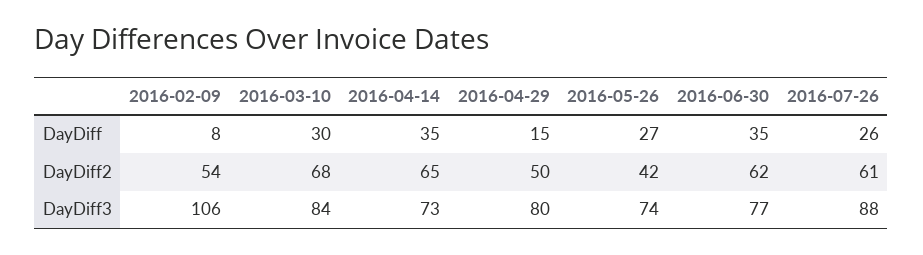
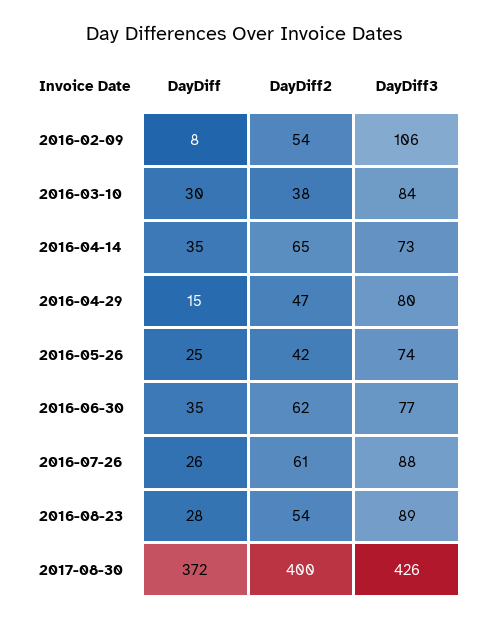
2016-05-26, DayDiff: 27 -> 25
2016-03-10, DayDiff2: 68 -> 38
2016-04-29, DayDiff2: 50 -> 47
2016-08-23, DayDiff: none -> 28
2016-08-23, DayDiff2: none -> 54
2016-08-23, DayDiff3: none -> 89
2017-08-30, DayDiff: none -> 372
2017-08-30, DayDiff2: none -> 400
2017-08-30, DayDiff3: none -> 426

